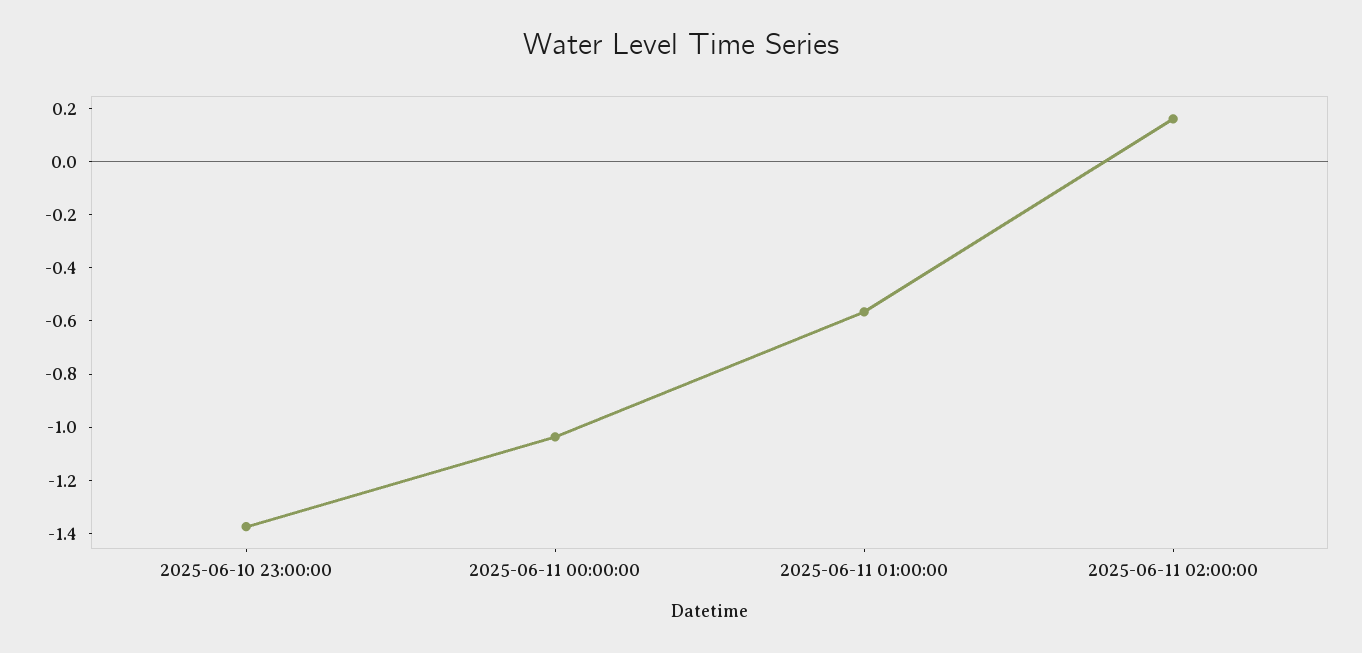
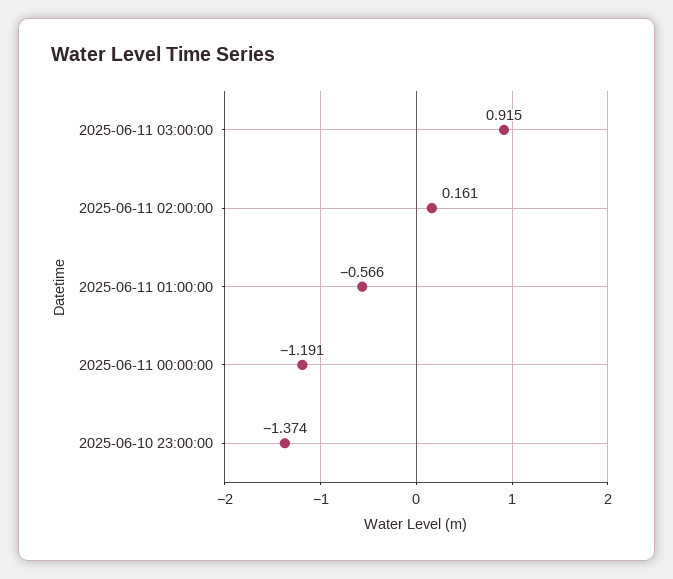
2025-06-11 00:00:00: -1.05 -> -1.191
2025-06-11 03:00:00: none -> 0.915

